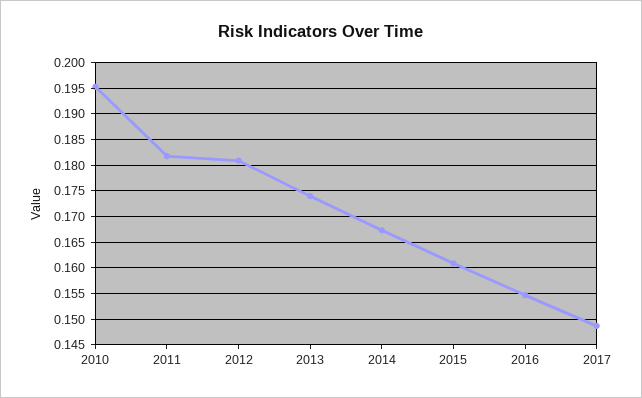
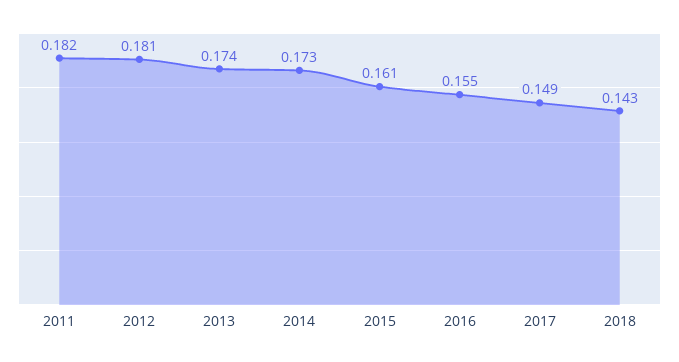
2010: 0.195 -> none
2014: 0.1675 -> 0.173
2018: none -> 0.143

